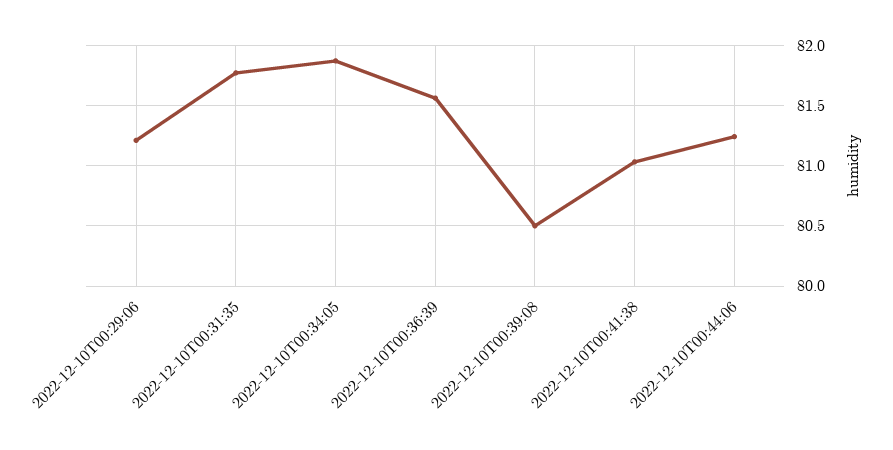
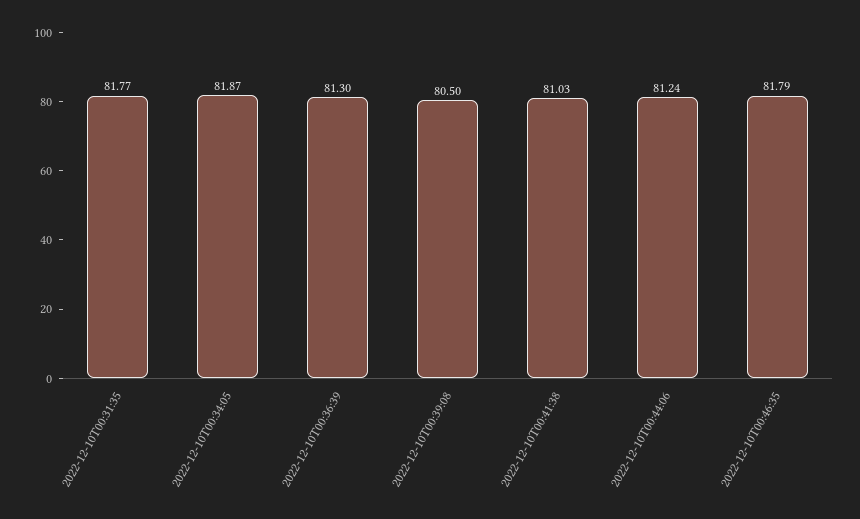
2022-12-10T00:29:06: 81.2 -> none
2022-12-10T00:36:39: 81.55 -> 81.3
2022-12-10T00:46:35: none -> 81.79

